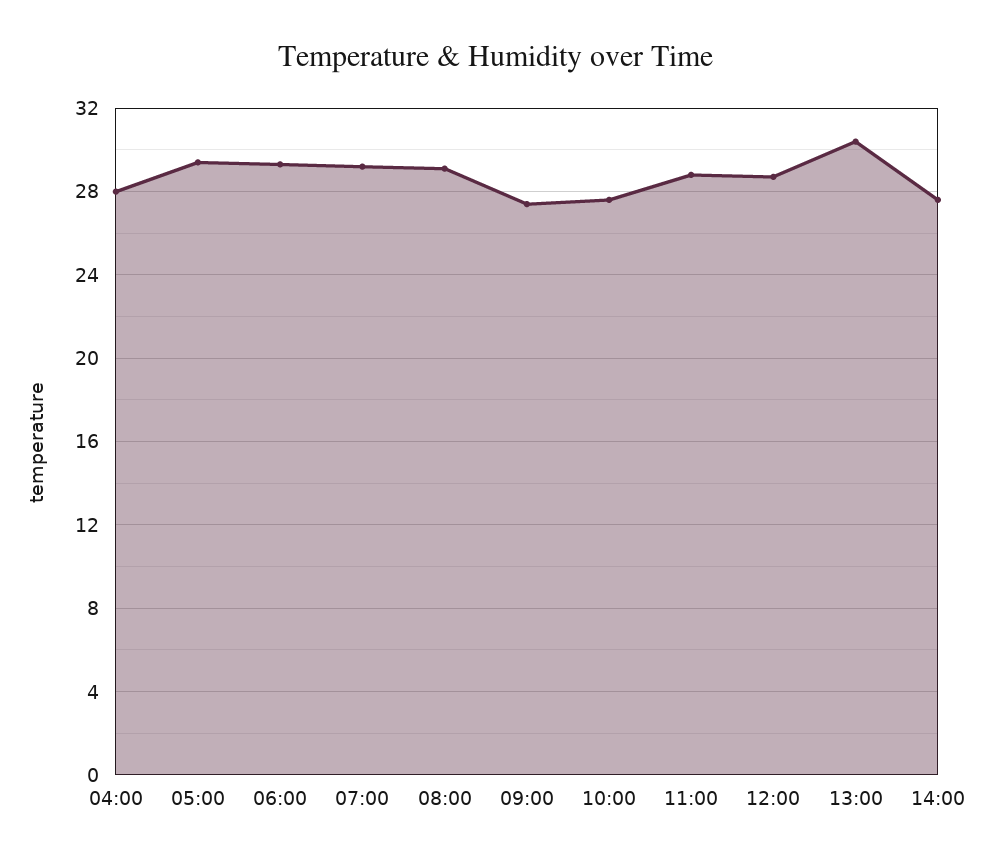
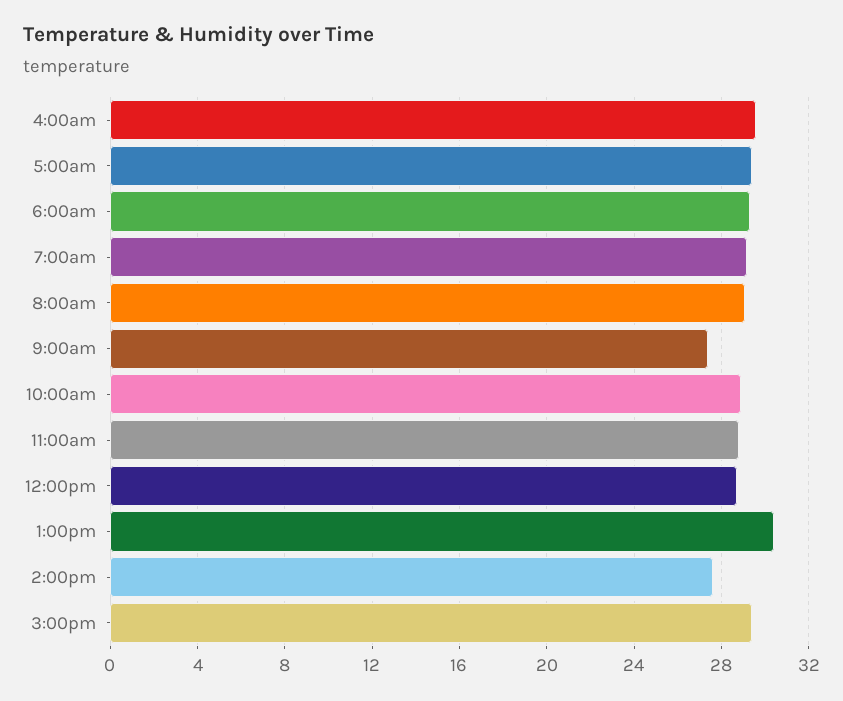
04:00: 28 -> 29.5
10:00: 27.5 -> 29
3:00pm: none -> 29.5

